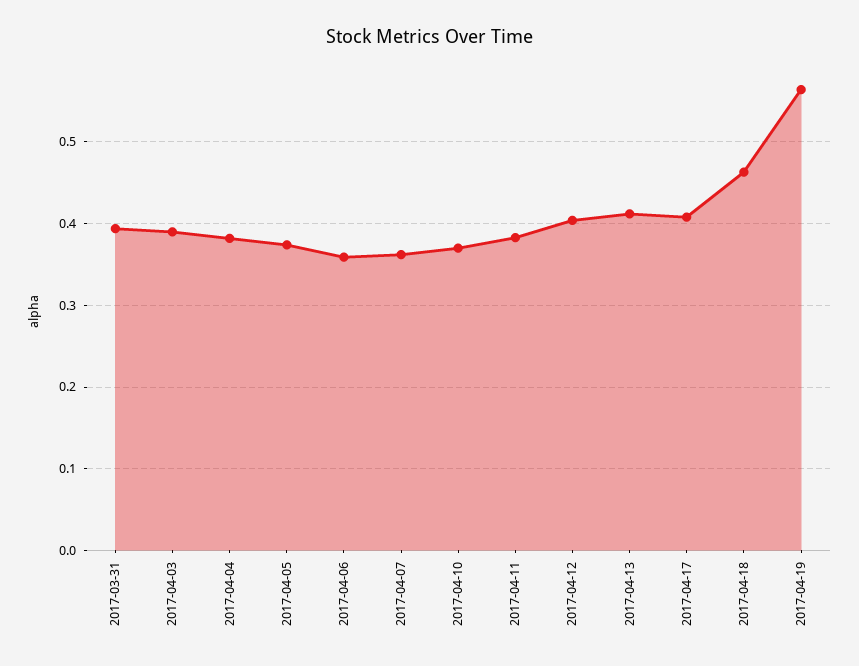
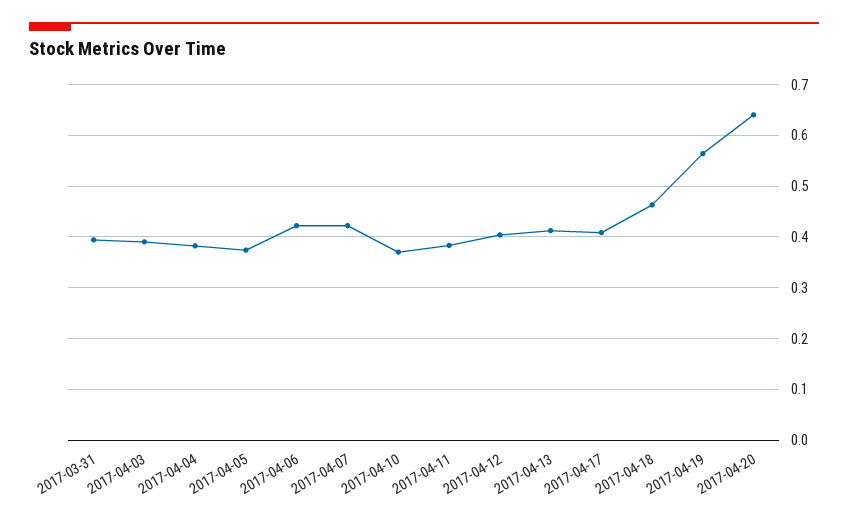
2017-04-06: 0.36 -> 0.42
2017-04-07: 0.36 -> 0.42
2017-04-20: none -> 0.64

